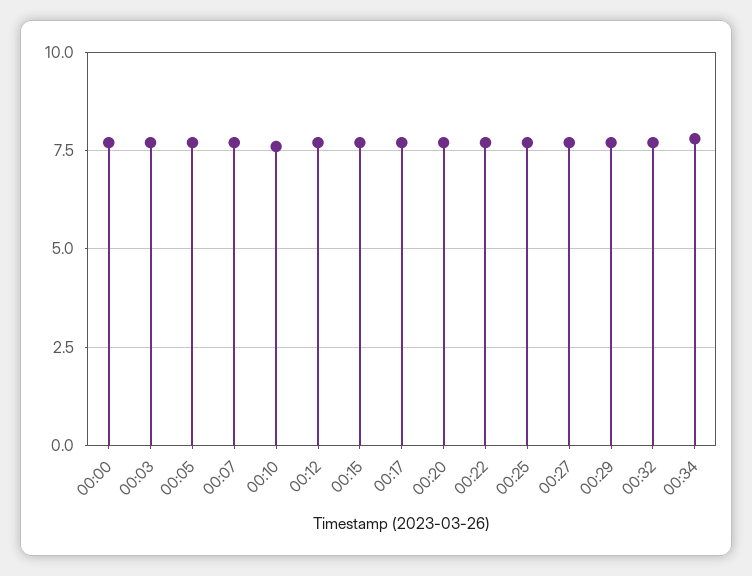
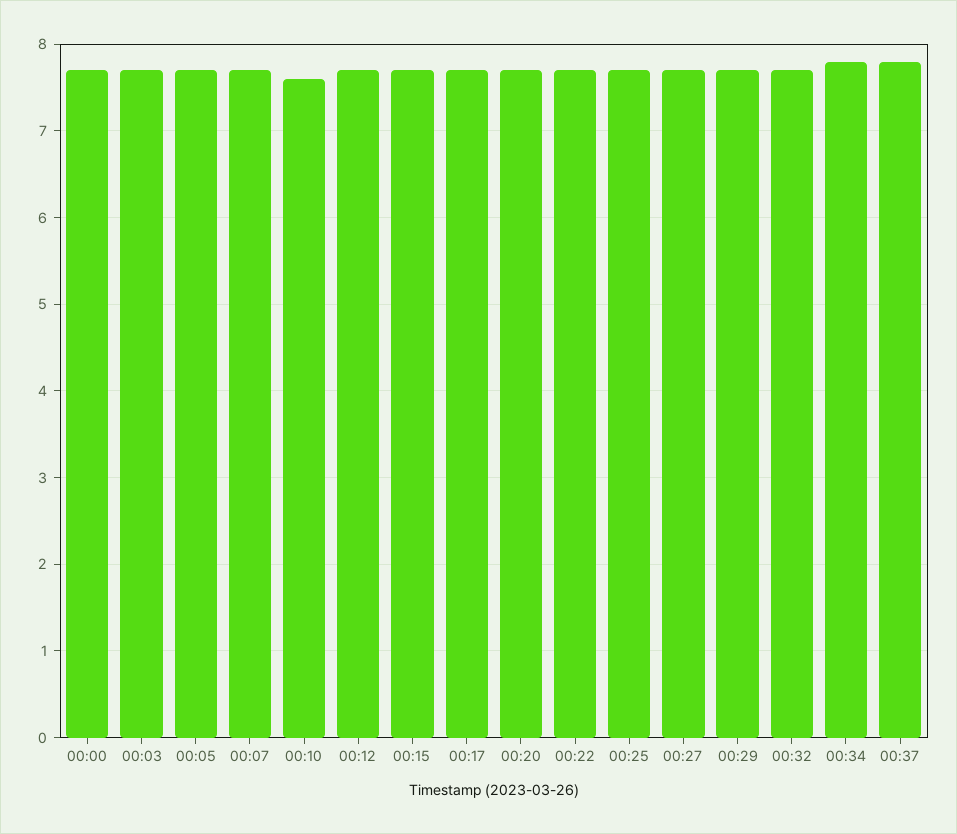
00:37: none -> 7.8

